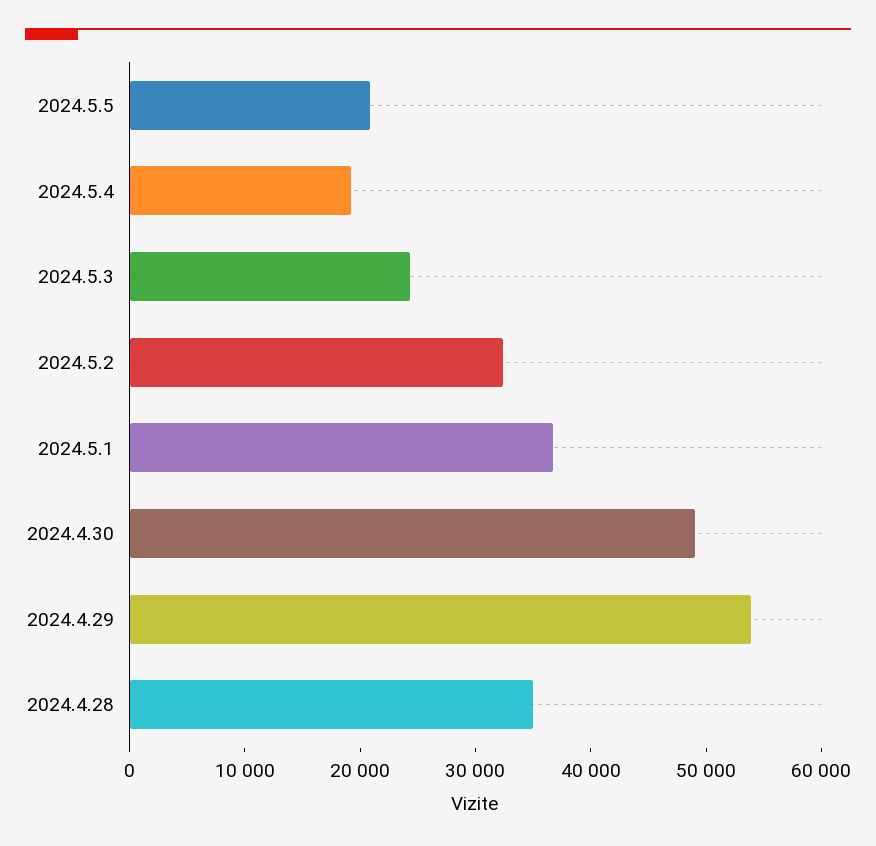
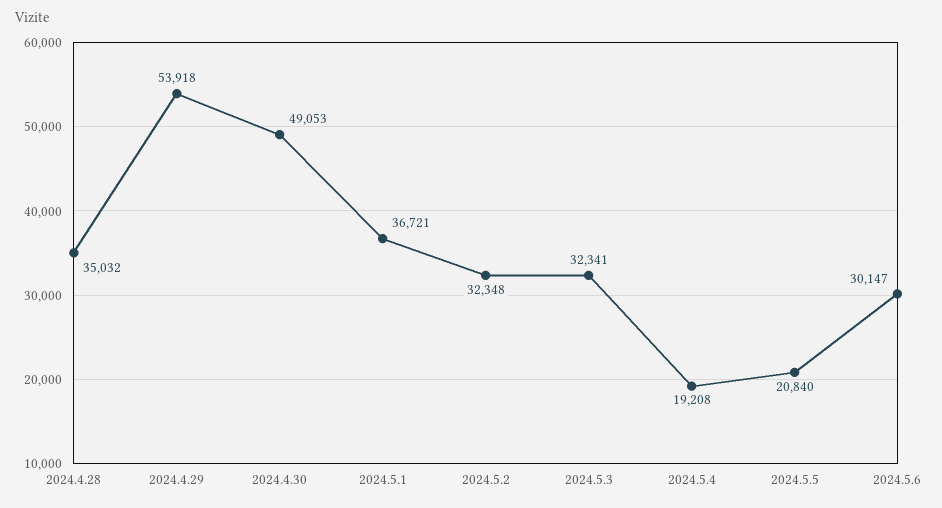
2024.5.3: 24000 -> 32341
2024.5.6: none -> 30147

